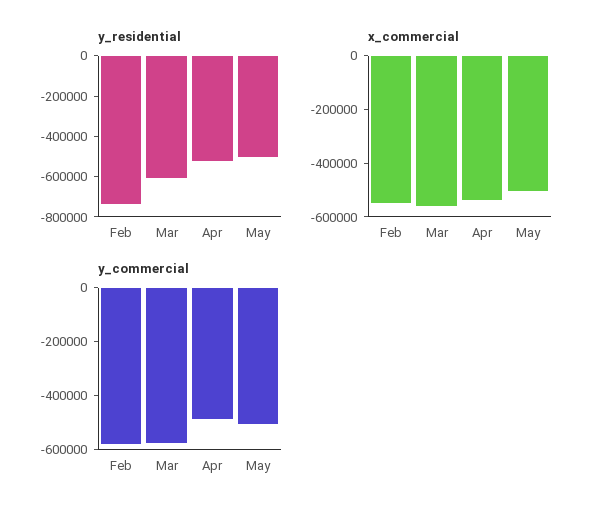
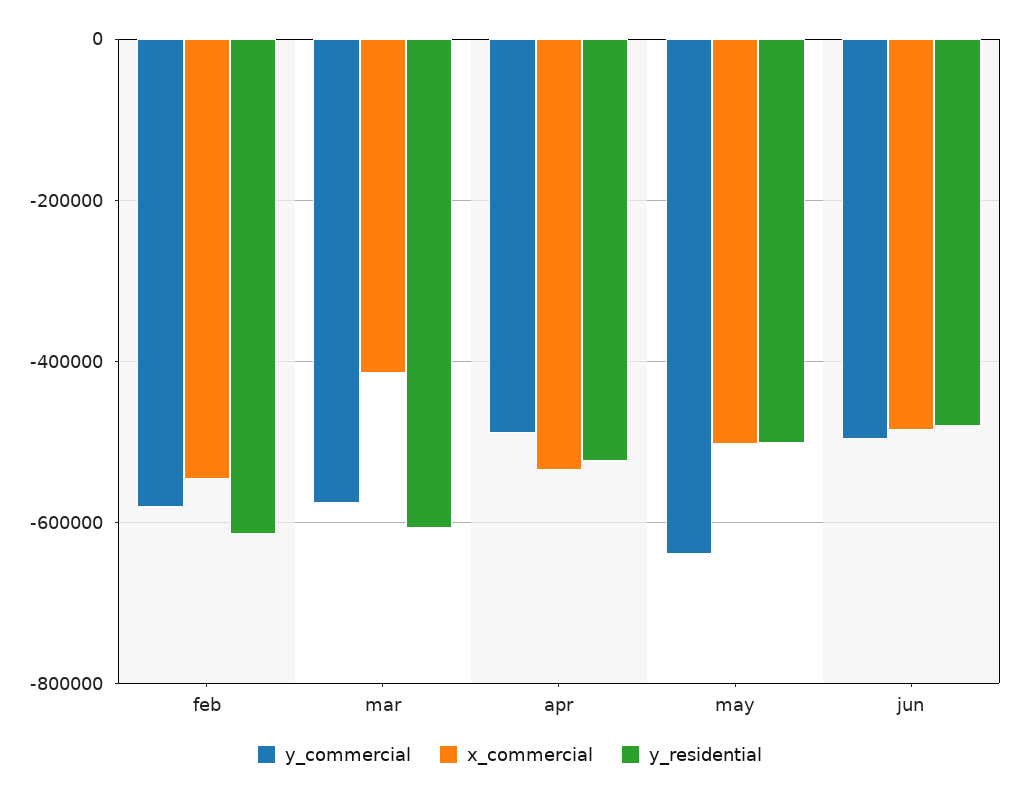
y_residential, Feb: -750000 -> -620000
x_commercial, Mar: -550000 -> -420000
y_commercial, May: -500000 -> -640000
y_commercial, jun: none -> -500000
x_commercial, jun: none -> -480000
y_residential, jun: none -> -480000

